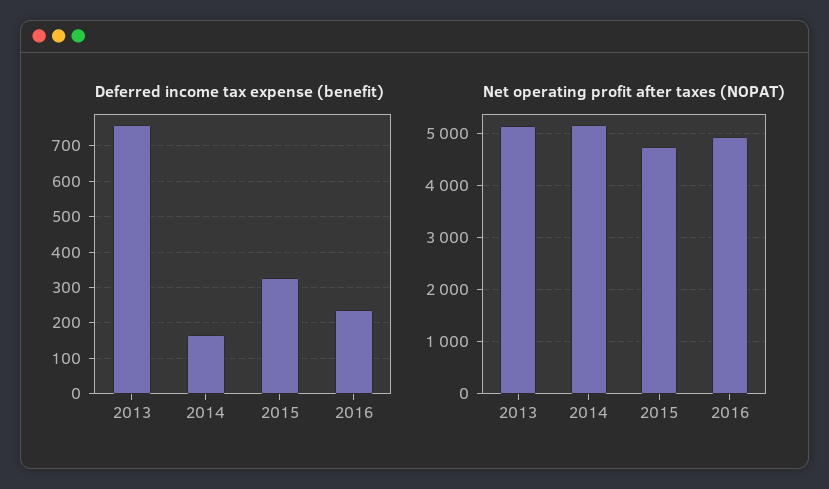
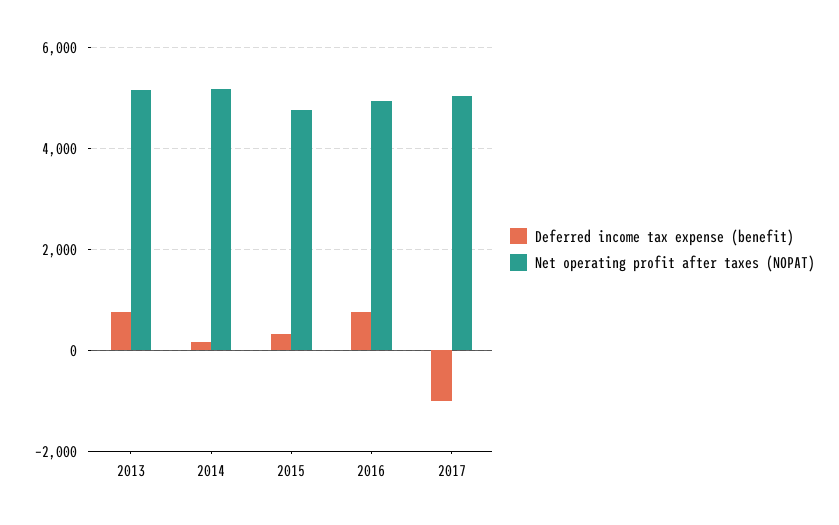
Deferred income tax expense (benefit), 2016: 240 -> 800
Deferred income tax expense (benefit), 2017: none -> -1000
Net operating profit after taxes (NOPAT), 2017: none -> 5000

